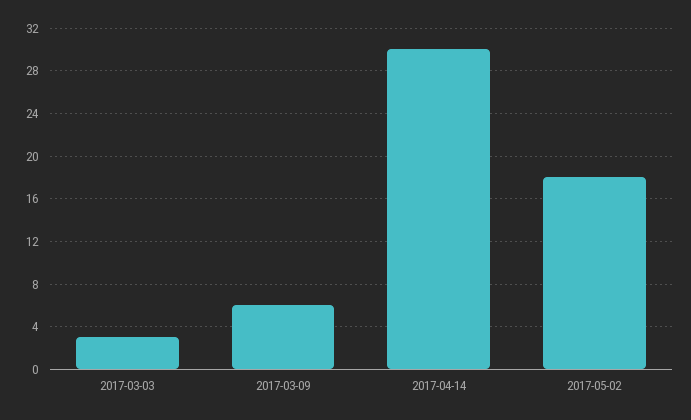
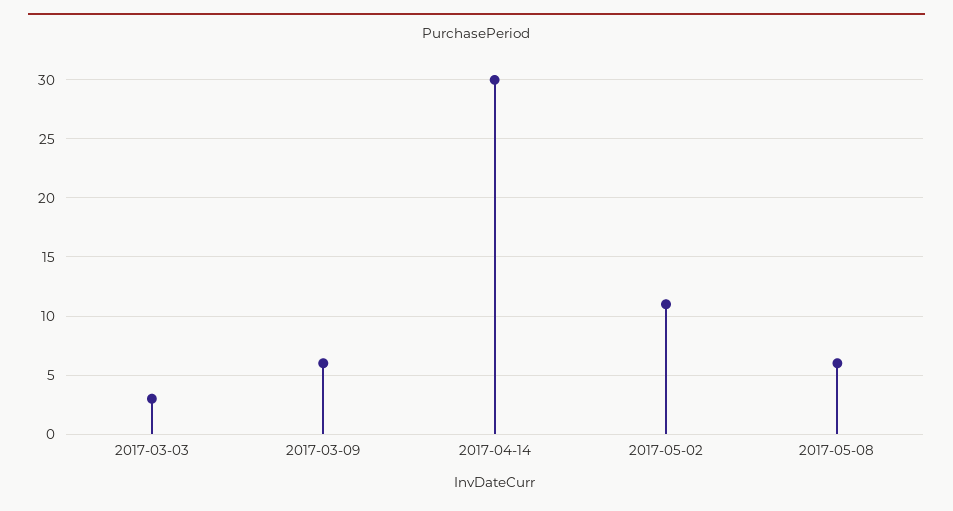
2017-05-02: 18 -> 11
2017-05-08: none -> 6

